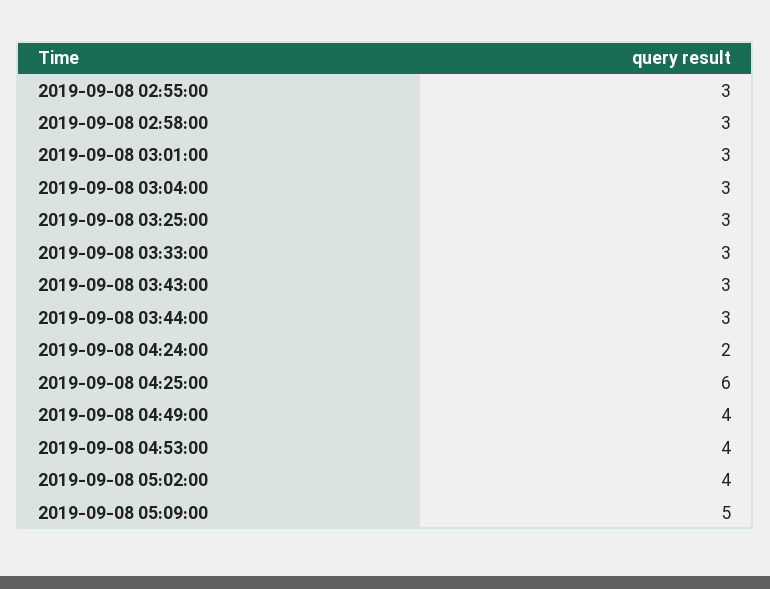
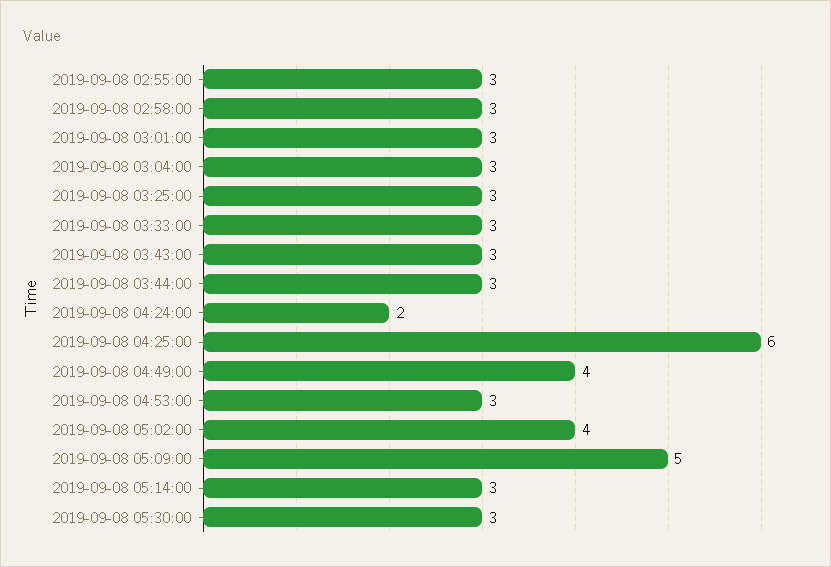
2019-09-08 04:53:00: 4 -> 3
2019-09-08 05:14:00: none -> 3
2019-09-08 05:30:00: none -> 3

